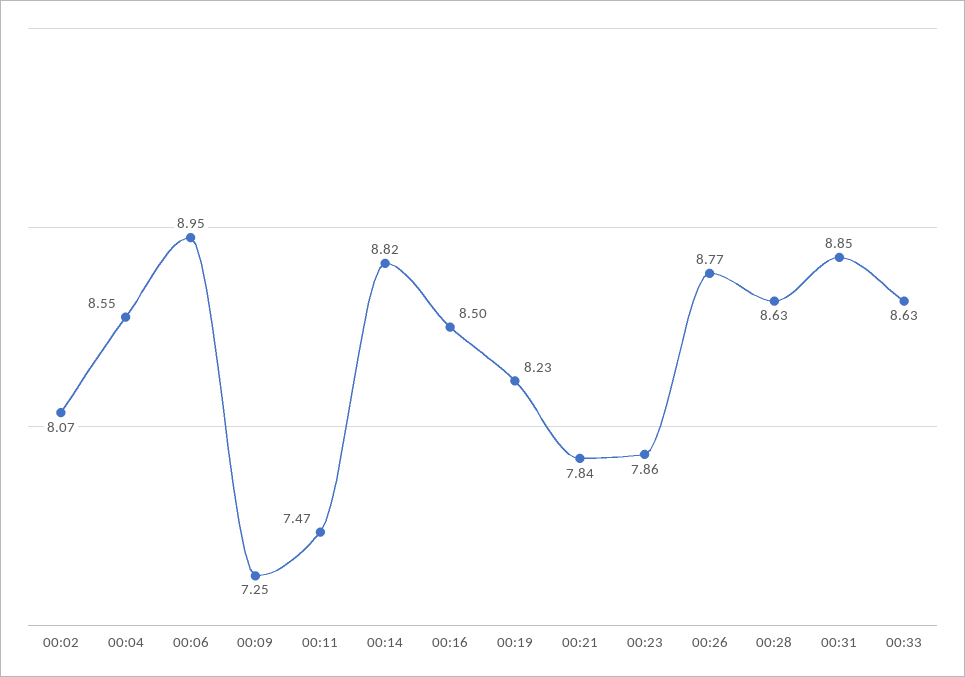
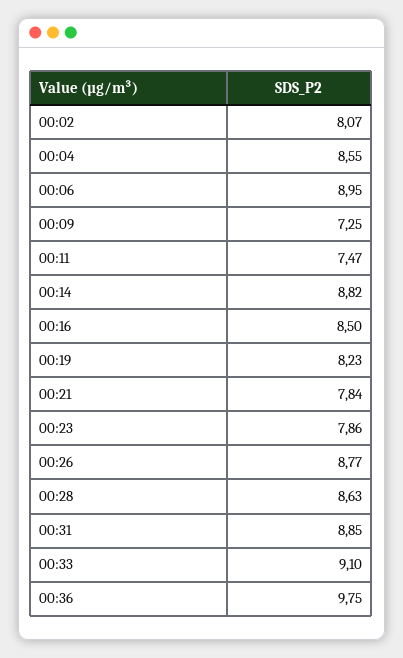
00:33: 8.63 -> 9.1
00:36: none -> 9.75

